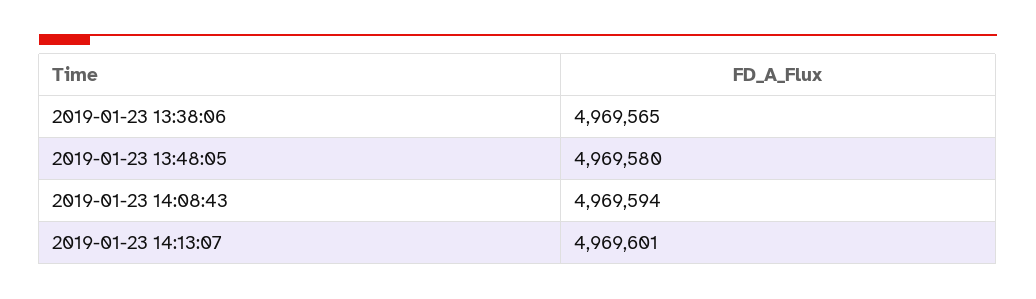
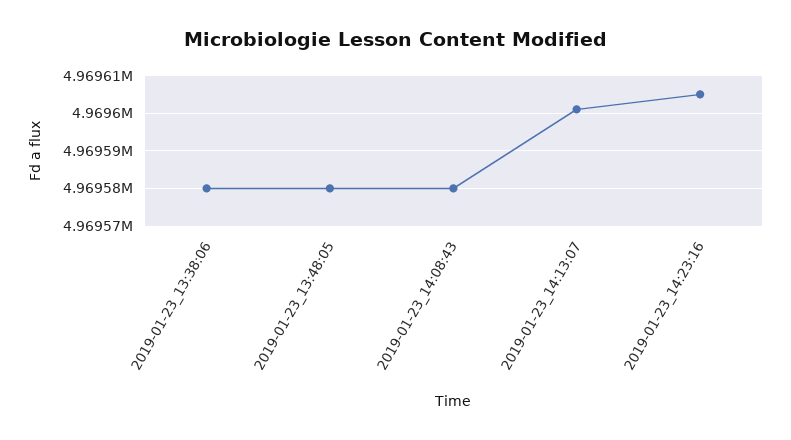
2019-01-23 13:38:06: 4969565 -> 4969580
2019-01-23 14:08:43: 4969594 -> 4969580
2019-01-23_14:23:16: none -> 4969605

